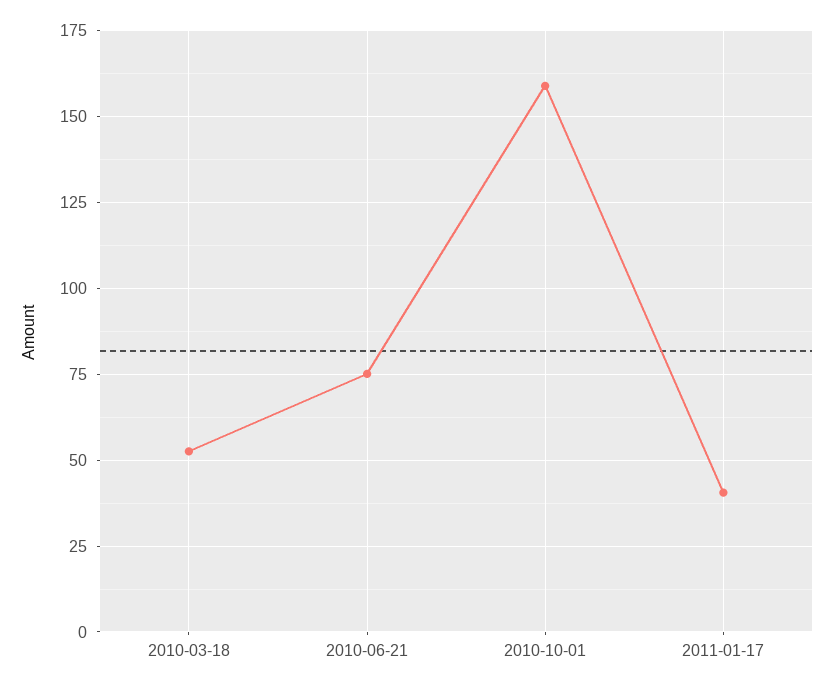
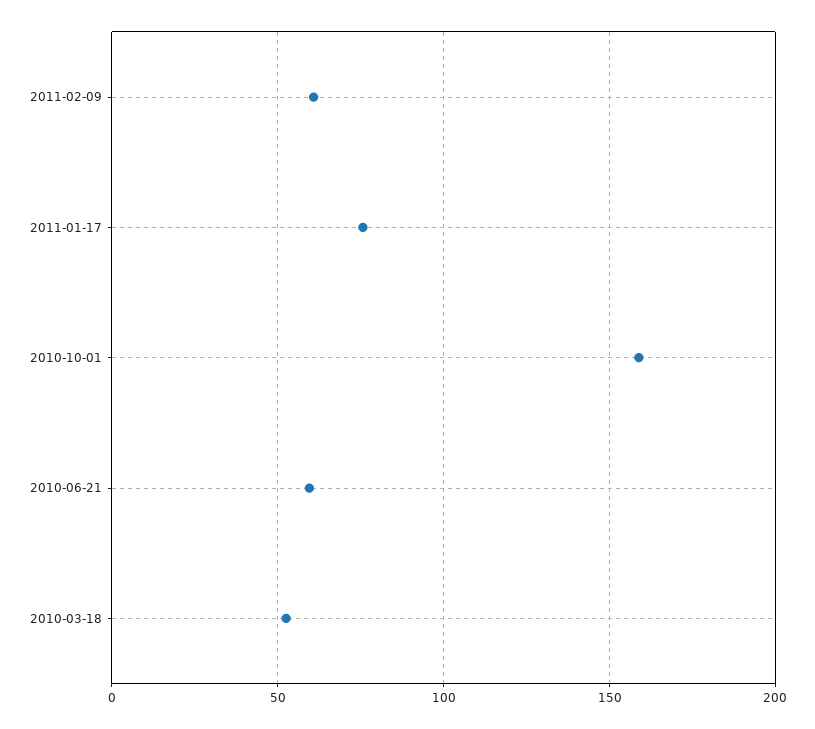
2010-06-21: 75 -> 60
2011-01-17: 40 -> 75
2011-02-09: none -> 60

